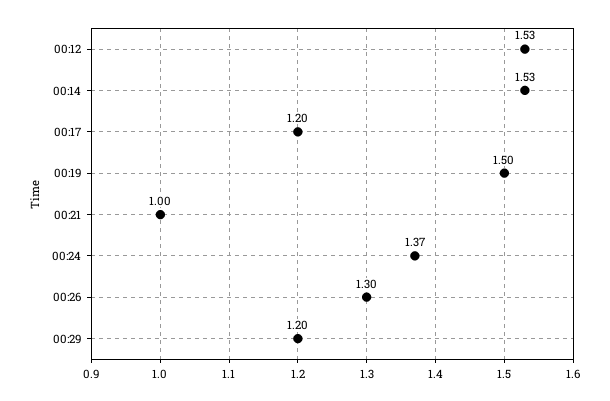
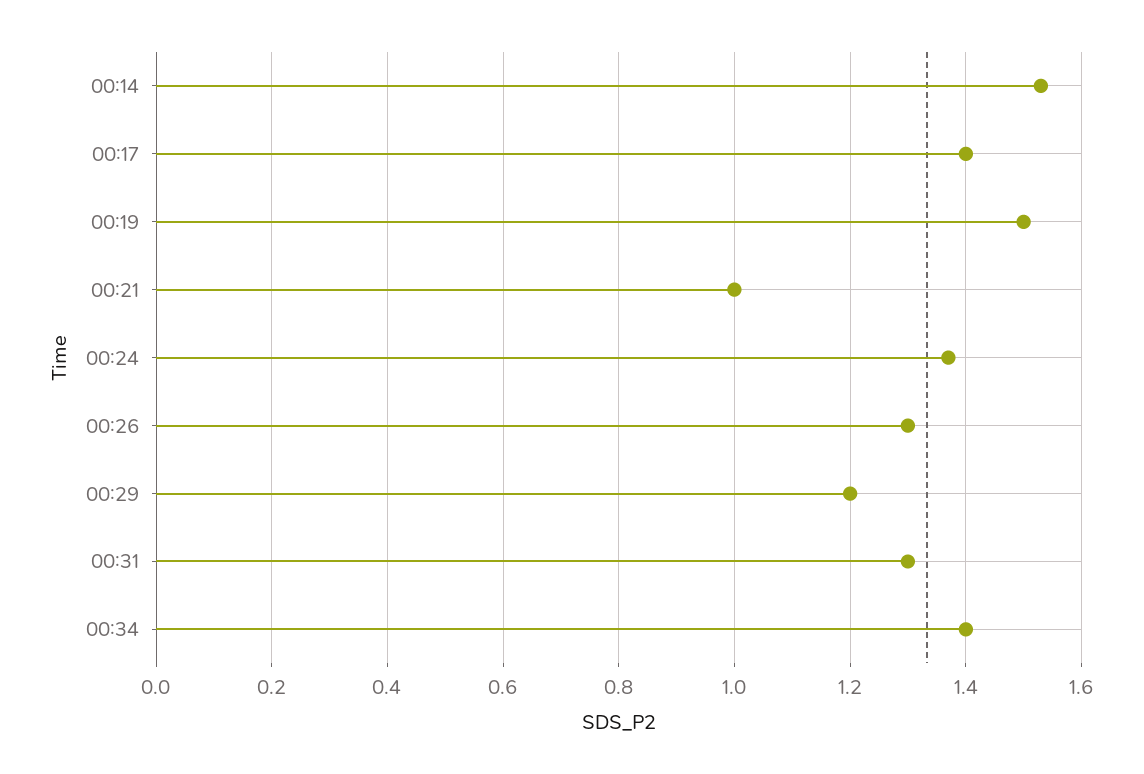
00:12: 1.53 -> none
00:17: 1.2 -> 1.4
00:31: none -> 1.3
00:34: none -> 1.4

